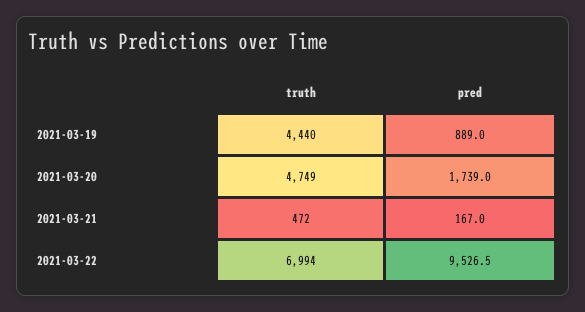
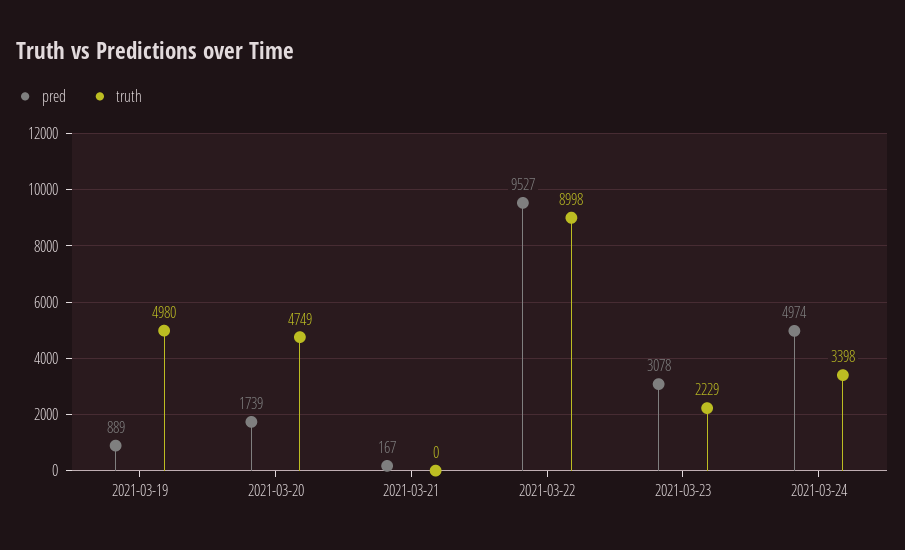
truth, 2021-03-19: 4440 -> 4980
truth, 2021-03-21: 472 -> 0
truth, 2021-03-22: 6994 -> 8998
pred, 2021-03-23: none -> 3078
truth, 2021-03-23: none -> 2229
pred, 2021-03-24: none -> 4974
truth, 2021-03-24: none -> 3398

